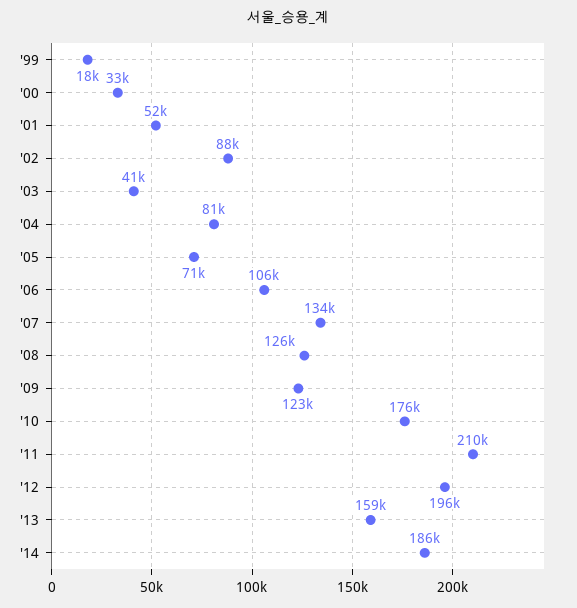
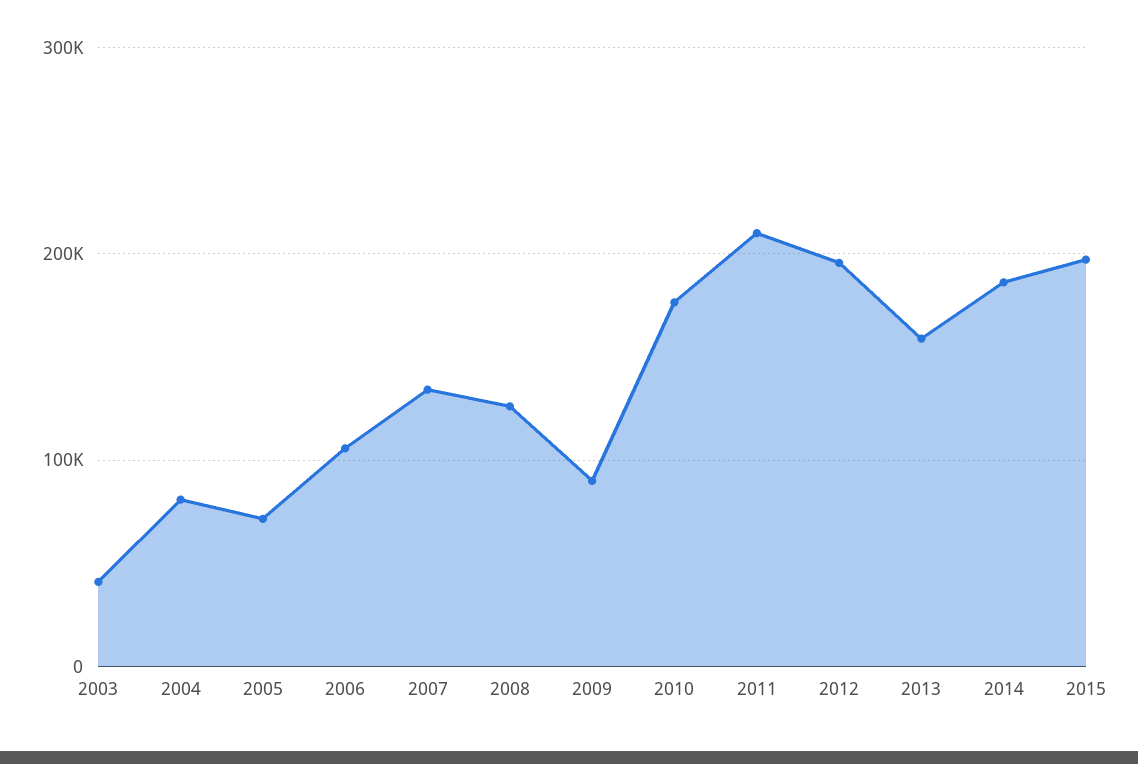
'99: 18000 -> none
'00: 33000 -> none
'01: 52000 -> none
'02: 88000 -> none
'09: 123000 -> 90000
2015: none -> 200000

